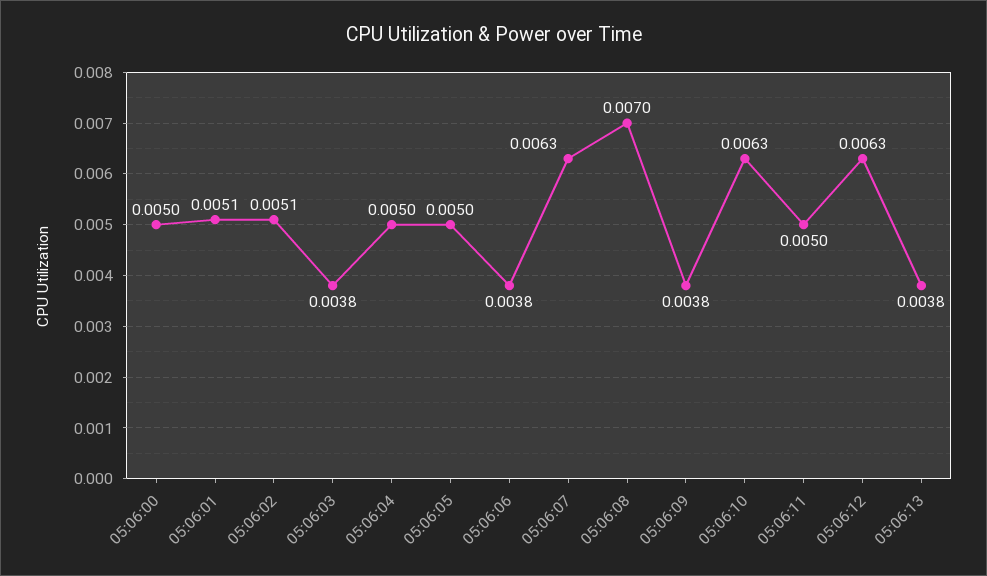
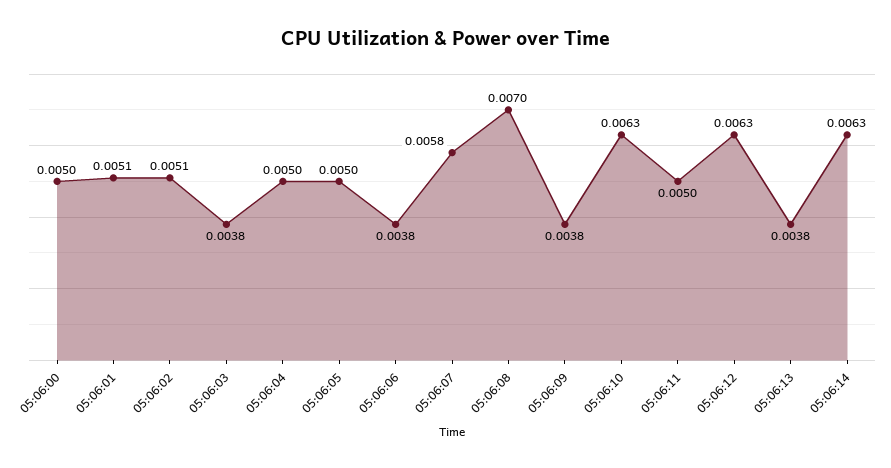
05:06:07: 0.0063 -> 0.0058
05:06:14: none -> 0.0063

